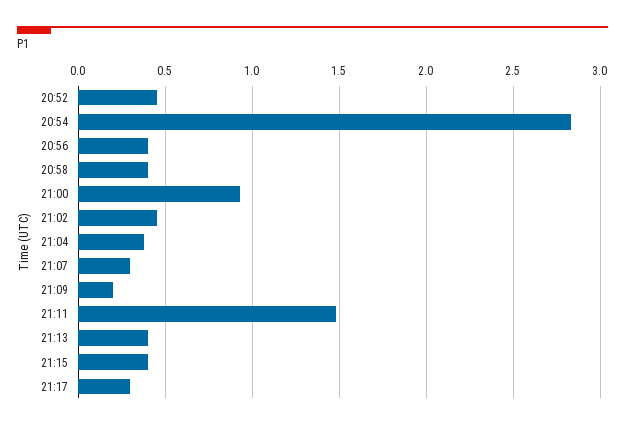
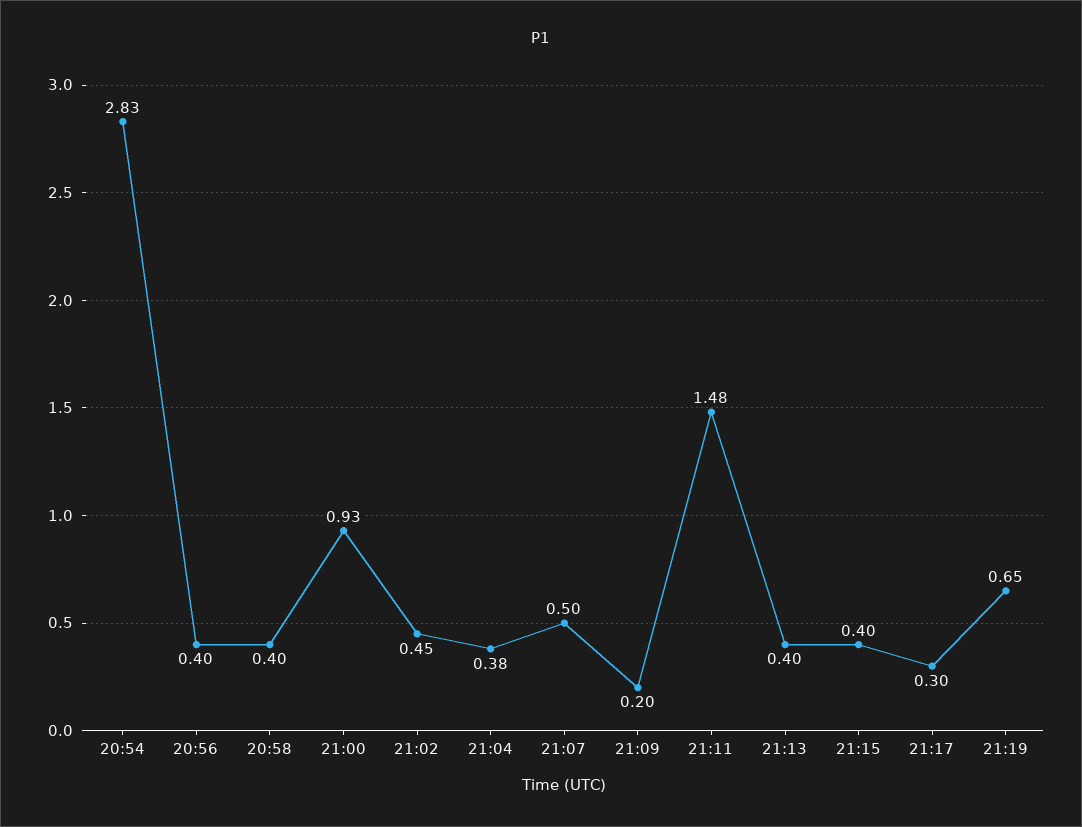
20:52: 0.45 -> none
21:07: 0.3 -> 0.5
21:19: none -> 0.65

